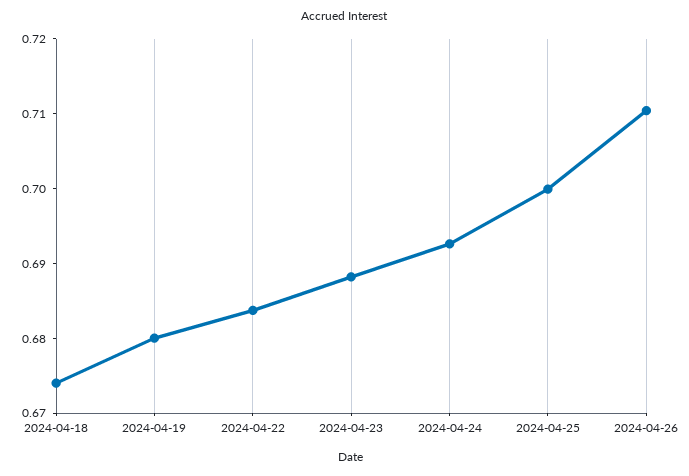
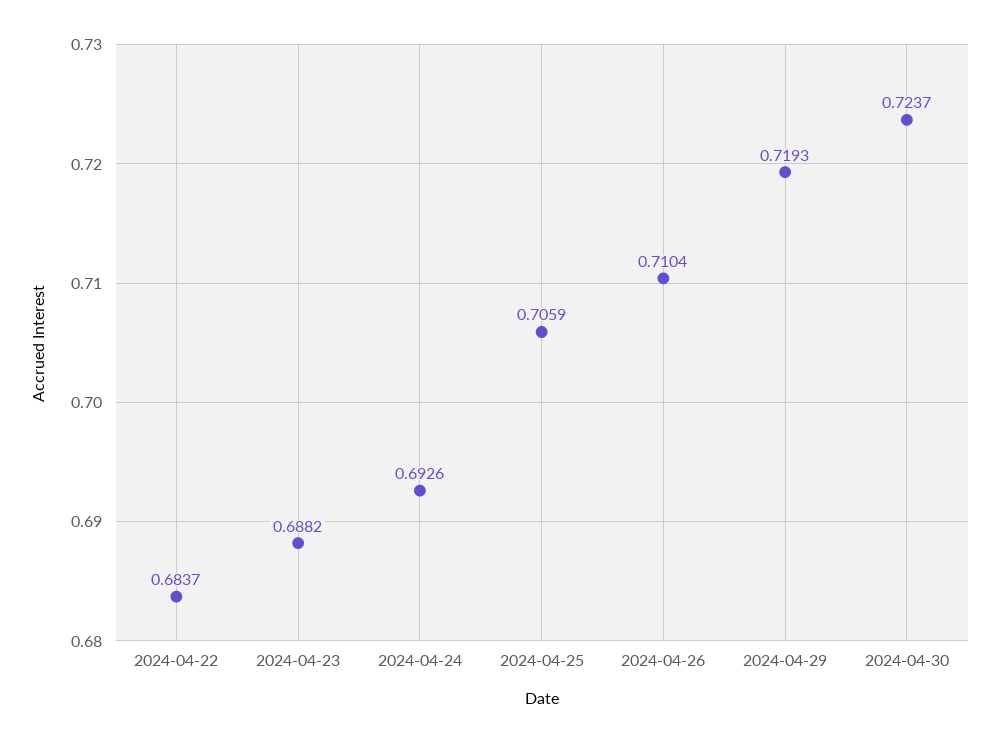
2024-04-18: 0.674 -> none
2024-04-19: 0.68 -> none
2024-04-25: 0.7 -> 0.7059
2024-04-29: none -> 0.7193
2024-04-30: none -> 0.7237

